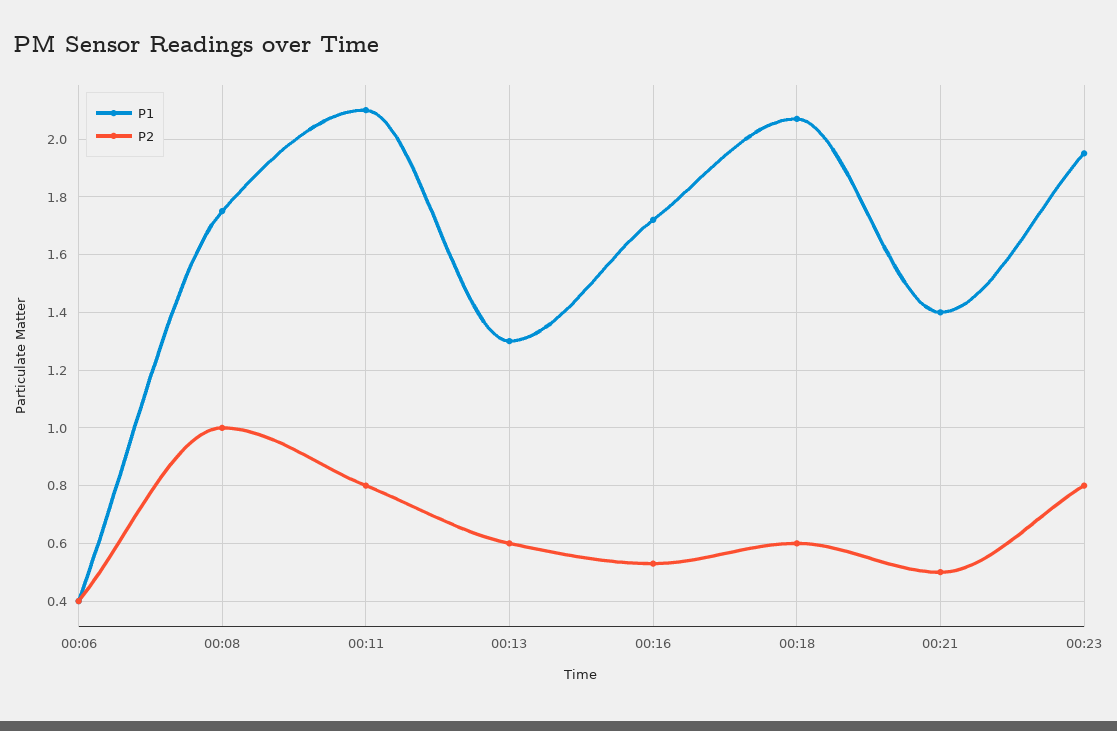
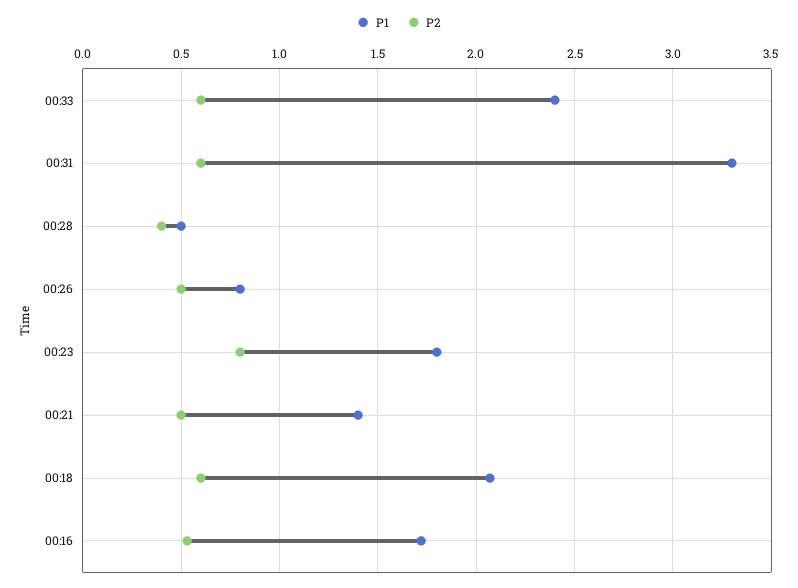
P1, 00:06: 0.4 -> none
P2, 00:06: 0.4 -> none
P1, 00:08: 1.75 -> none
P2, 00:08: 1 -> none
P1, 00:11: 2.1 -> none
P2, 00:11: 0.8 -> none
P1, 00:13: 1.3 -> none
P2, 00:13: 0.6 -> none
P1, 00:23: 1.95 -> 1.8
P1, 00:33: none -> 2.4
P2, 00:33: none -> 0.6
P1, 00:31: none -> 3.3
P2, 00:31: none -> 0.6
P1, 00:28: none -> 0.5
P2, 00:28: none -> 0.4
P1, 00:26: none -> 0.8
P2, 00:26: none -> 0.5

